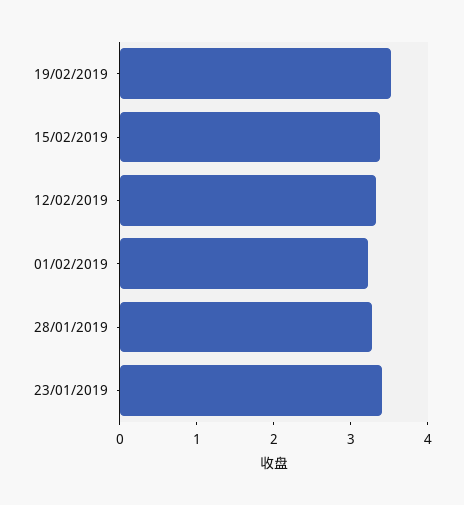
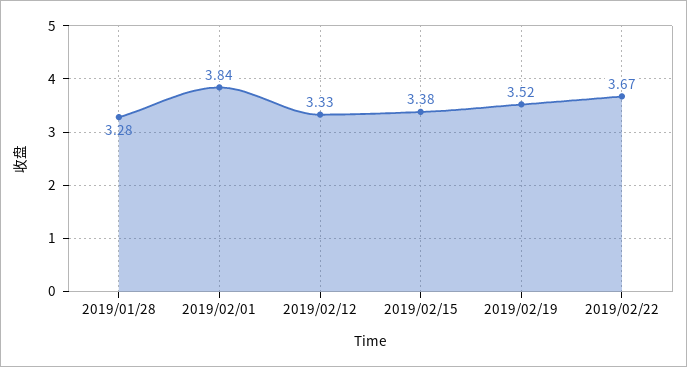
01/02/2019: 3.2 -> 3.84
23/01/2019: 3.4 -> none
2019/02/22: none -> 3.67

